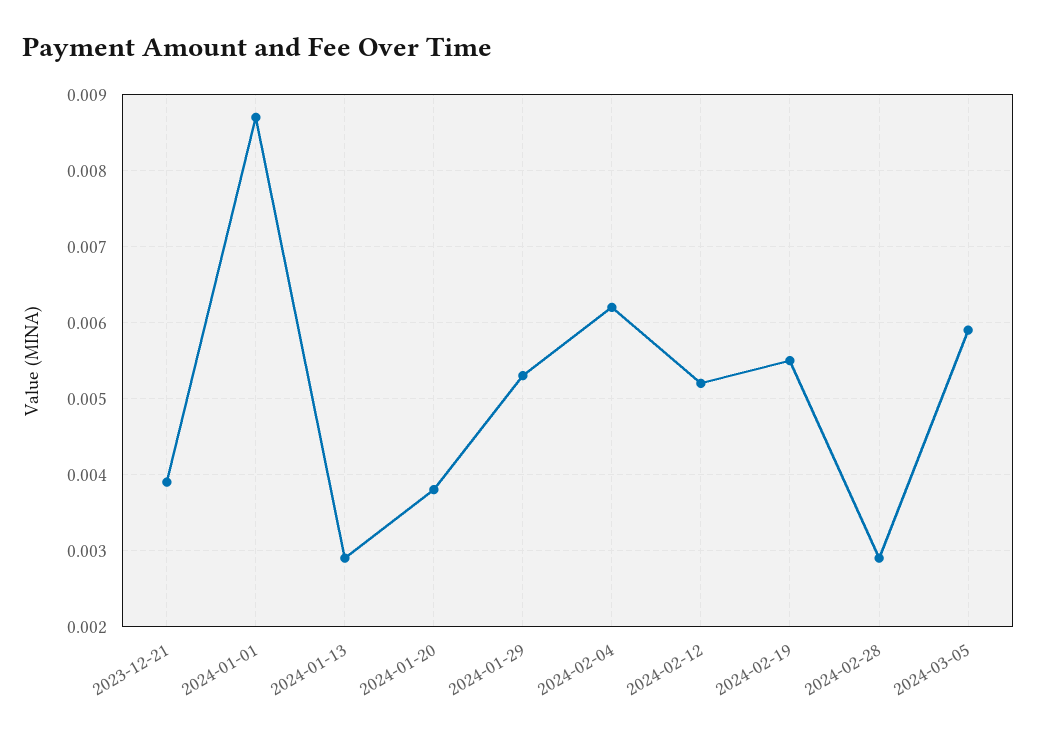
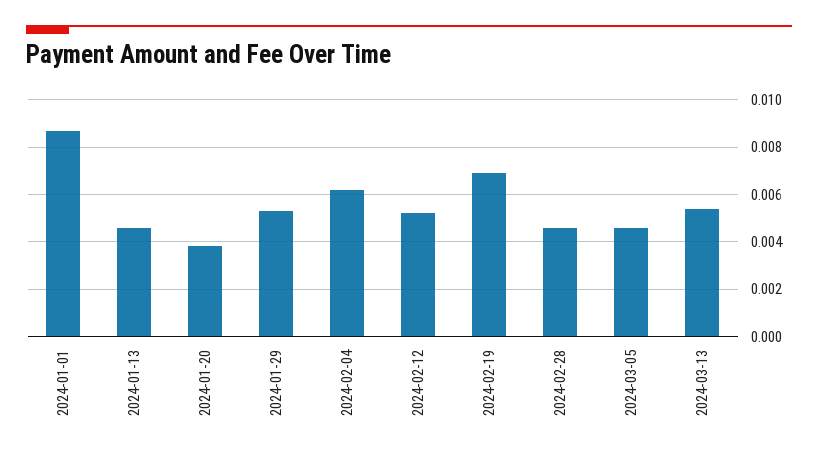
2023-12-21: 0.0039 -> none
2024-01-13: 0.0029 -> 0.0045
2024-02-19: 0.0055 -> 0.007
2024-02-28: 0.0029 -> 0.0045
2024-03-05: 0.0059 -> 0.0045
2024-03-13: none -> 0.0055

